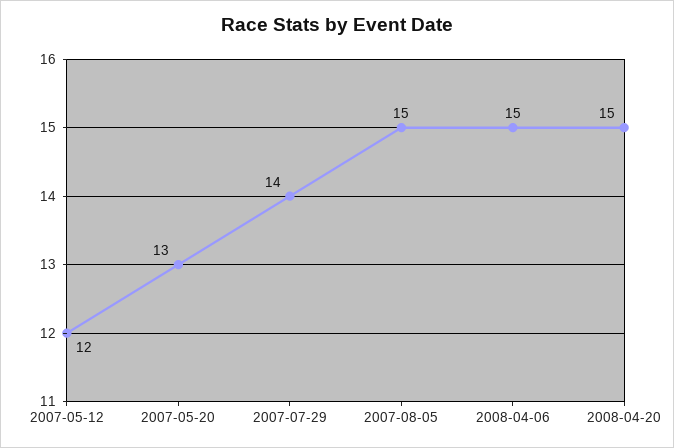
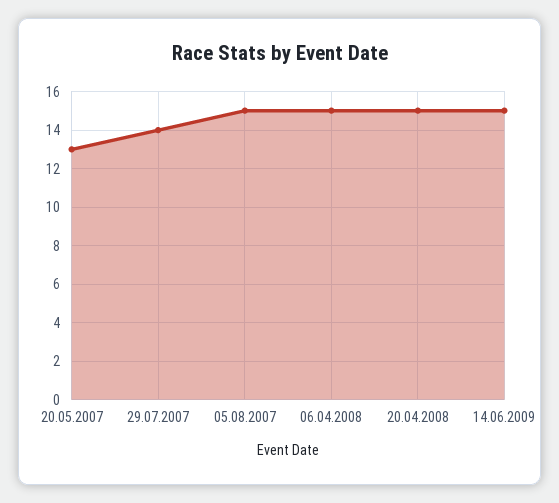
2007-05-12: 12 -> none
14.06.2009: none -> 15

